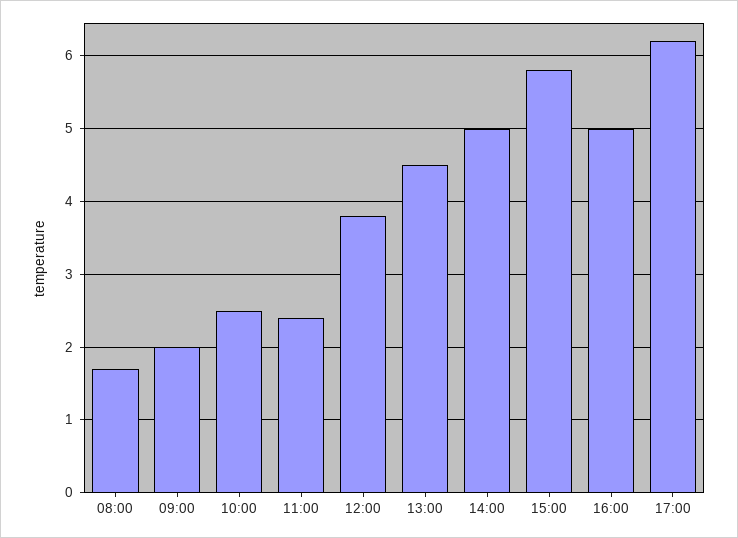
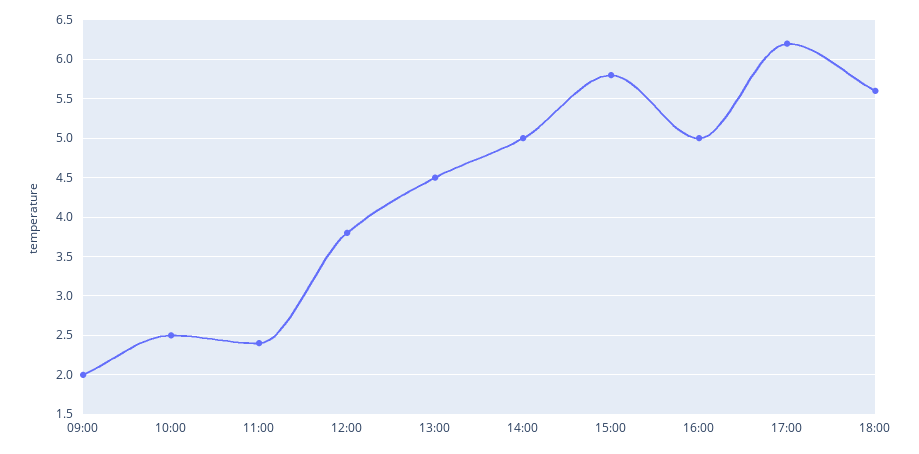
08:00: 1.7 -> none
18:00: none -> 5.6

